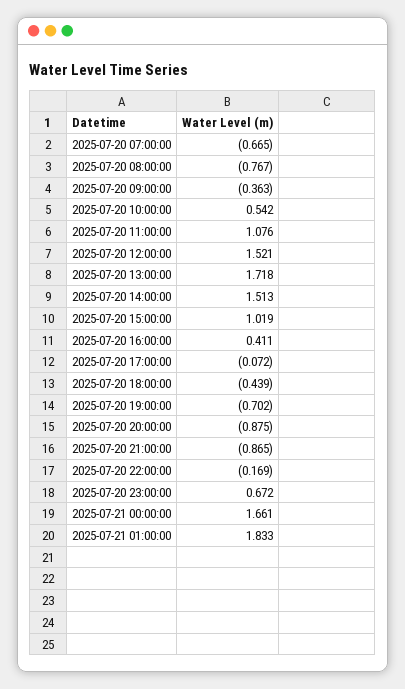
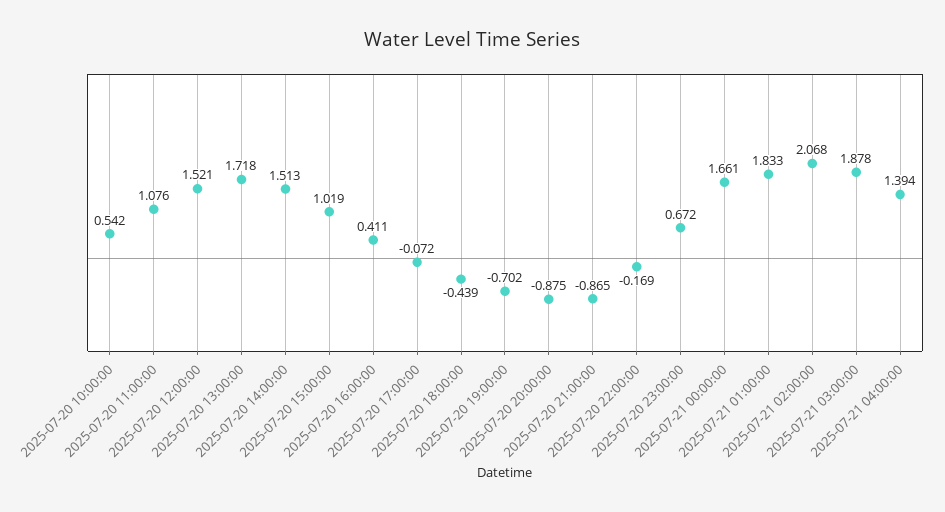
2025-07-20 07:00:00: -0.665 -> none
2025-07-20 08:00:00: -0.767 -> none
2025-07-20 09:00:00: -0.363 -> none
2025-07-21 02:00:00: none -> 2.068
2025-07-21 03:00:00: none -> 1.878
2025-07-21 04:00:00: none -> 1.394

